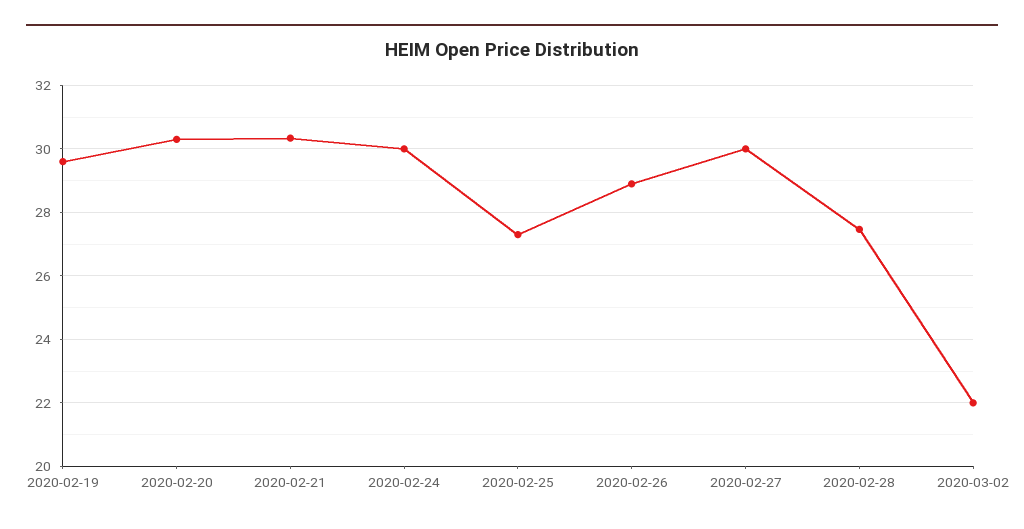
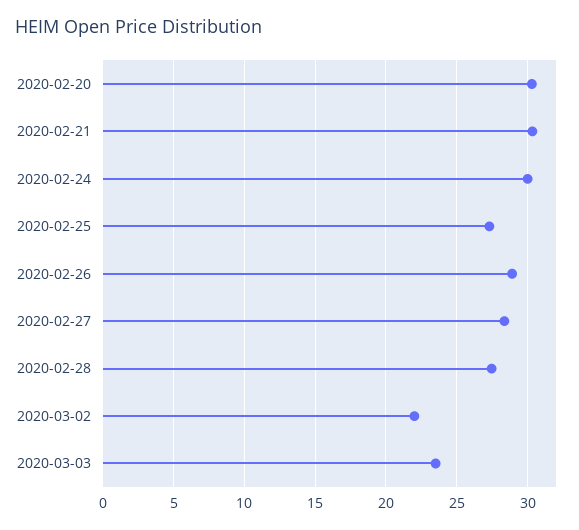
2020-02-19: 29.6 -> none
2020-02-27: 30 -> 28.5
2020-03-03: none -> 23.5

